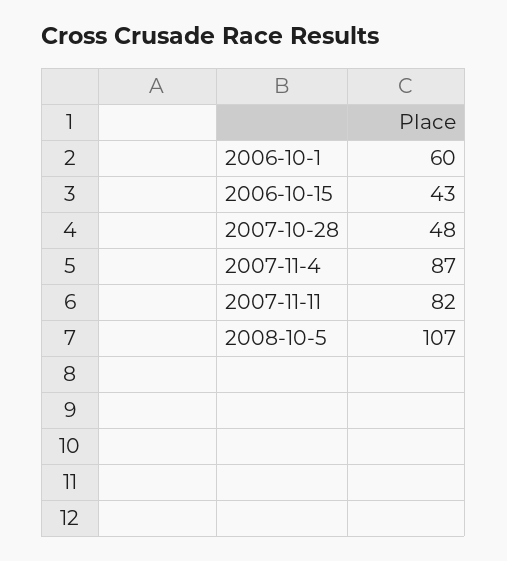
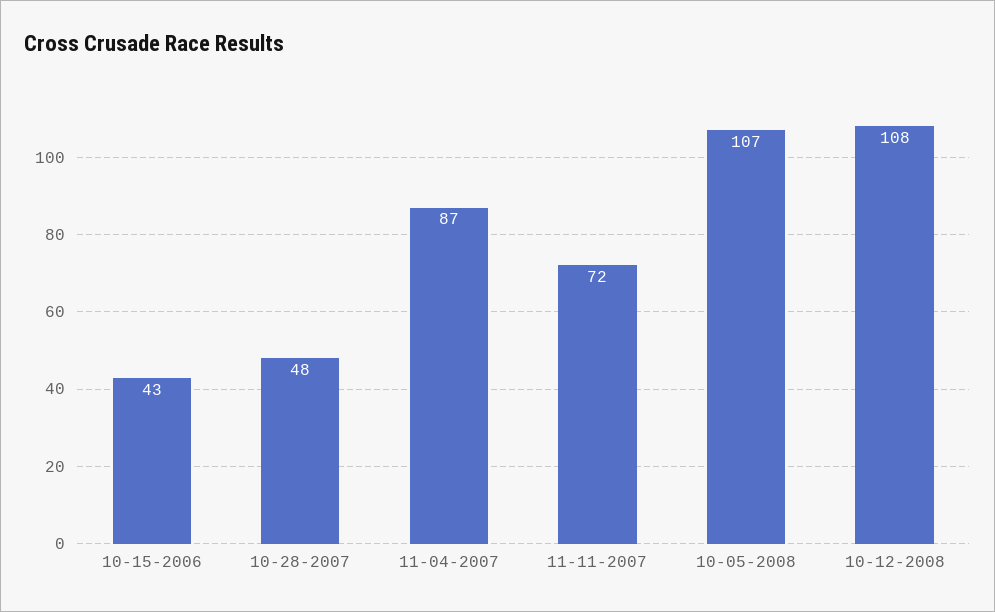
2006-10-1: 60 -> none
2007-11-11: 82 -> 72
10-12-2008: none -> 108

